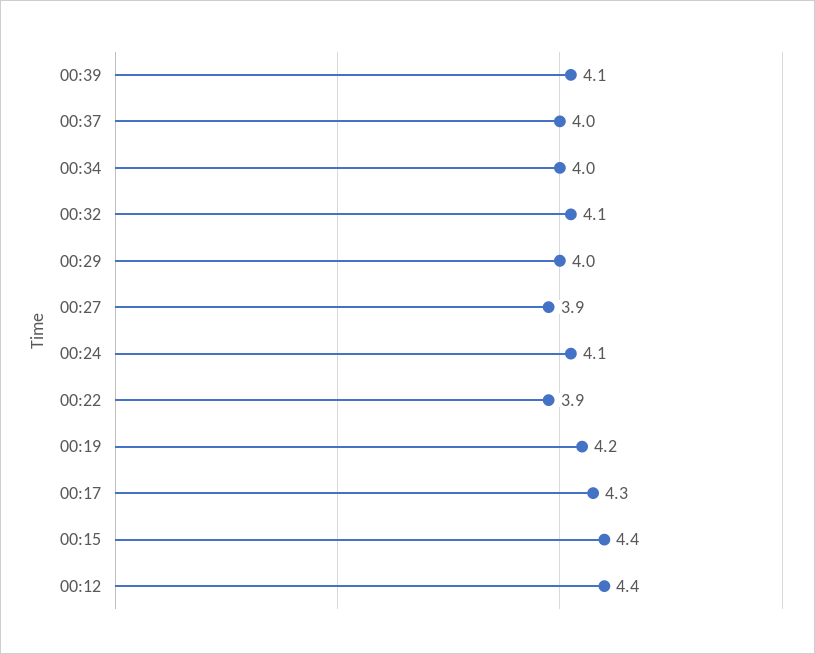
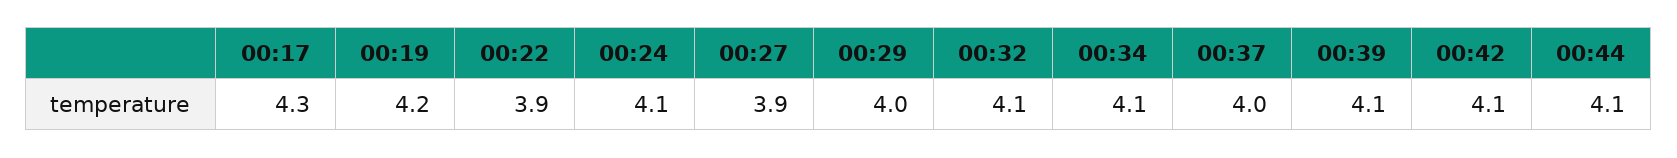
00:34: 4 -> 4.1
00:15: 4.4 -> none
00:12: 4.4 -> none
00:42: none -> 4.1
00:44: none -> 4.1

